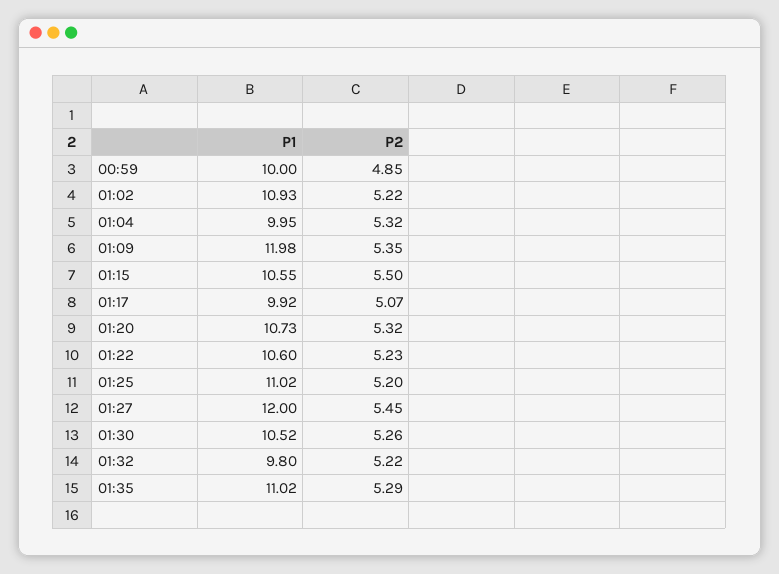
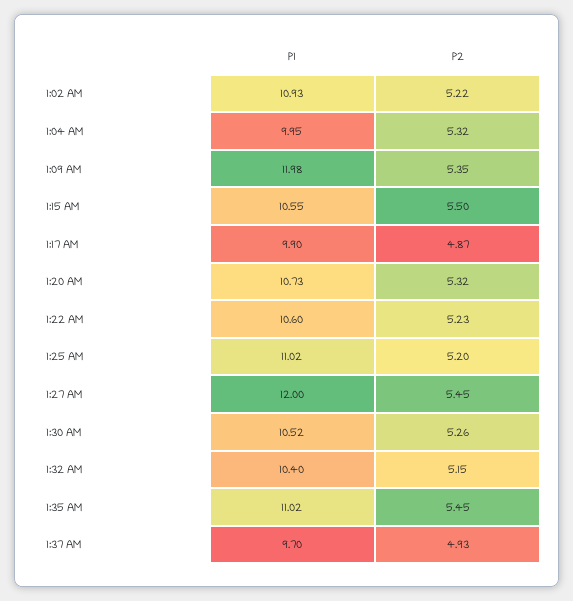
P1, 00:59: 10 -> none
P2, 00:59: 4.85 -> none
P1, 01:17: 9.92 -> 9.9
P2, 01:17: 5.07 -> 4.87
P1, 01:32: 9.8 -> 10.4
P2, 01:32: 5.22 -> 5.15
P2, 01:35: 5.29 -> 5.45
P1, 1:37 AM: none -> 9.7
P2, 1:37 AM: none -> 4.93

